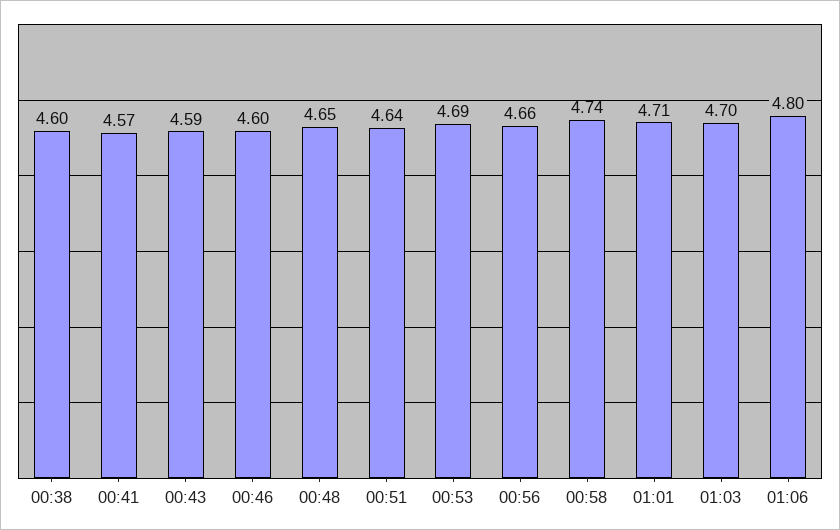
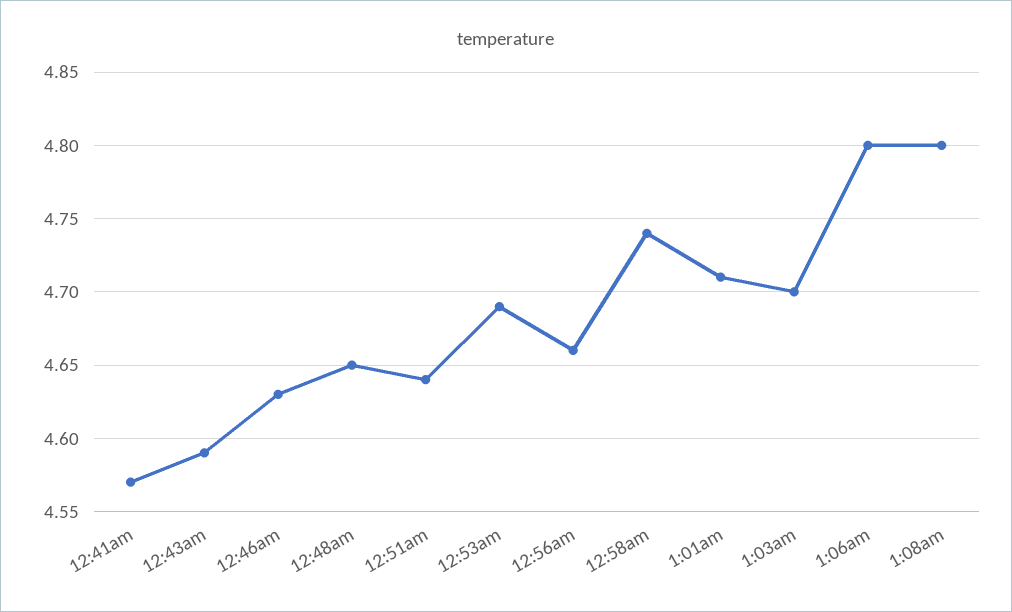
00:38: 4.6 -> none
00:46: 4.6 -> 4.63
1:08am: none -> 4.8

